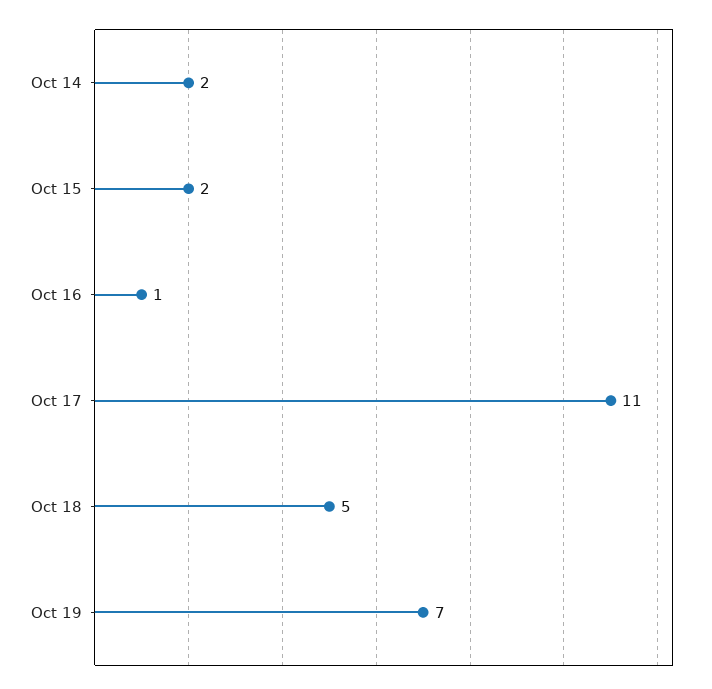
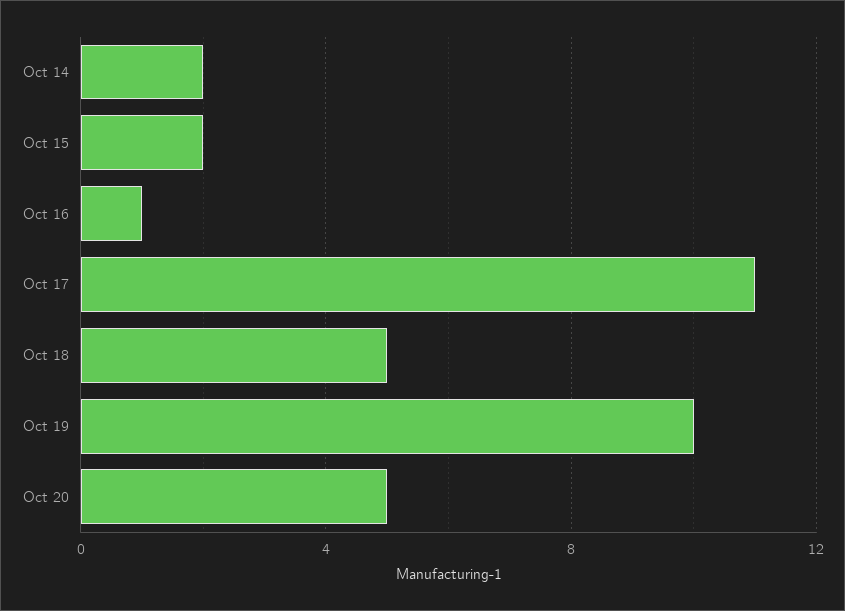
Oct 19: 7 -> 10
Oct 20: none -> 5

